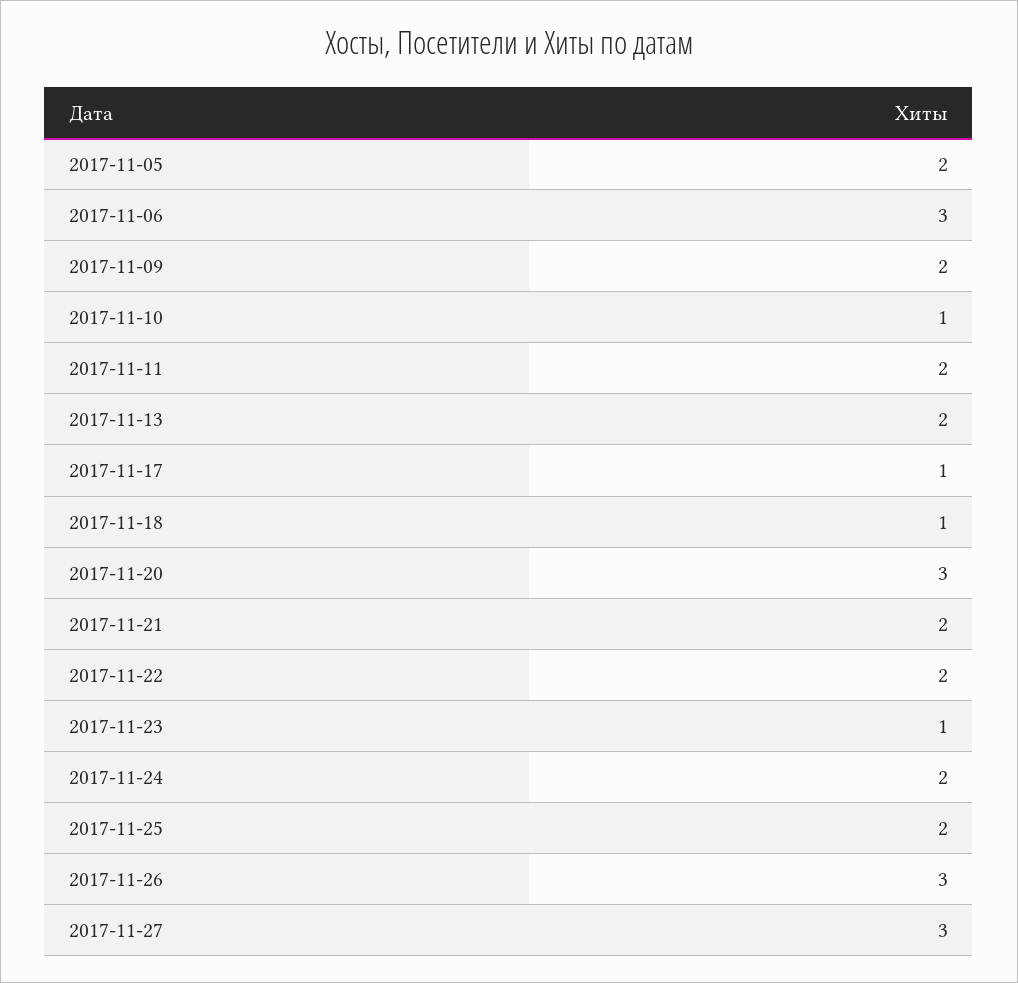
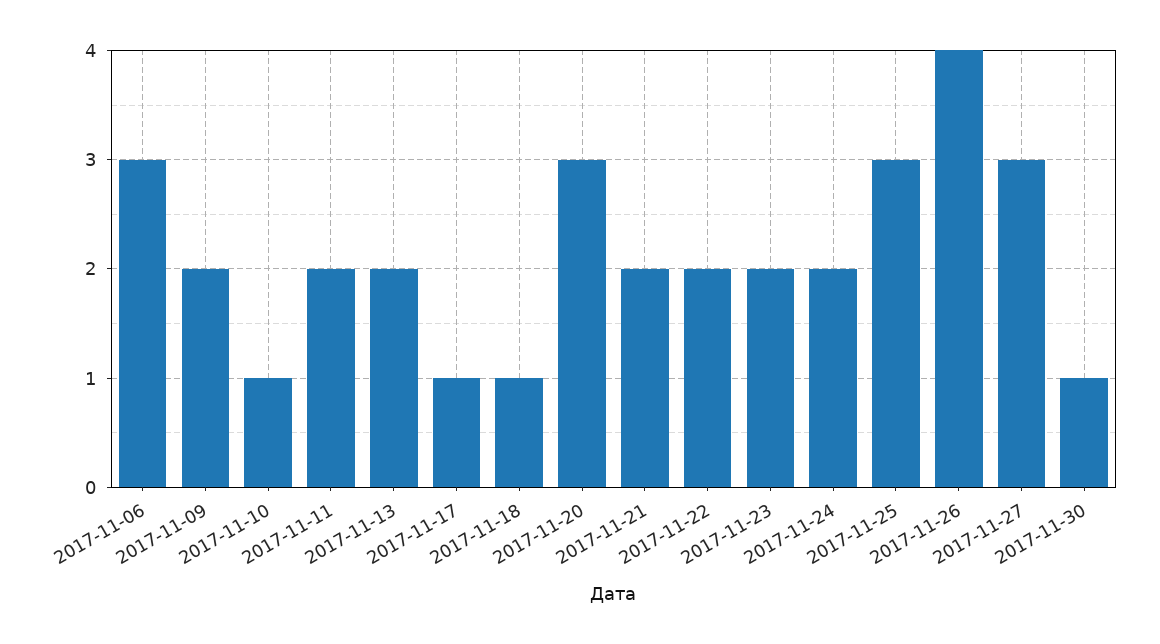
2017-11-05: 2 -> none
2017-11-23: 1 -> 2
2017-11-25: 2 -> 3
2017-11-26: 3 -> 4
2017-11-30: none -> 1

